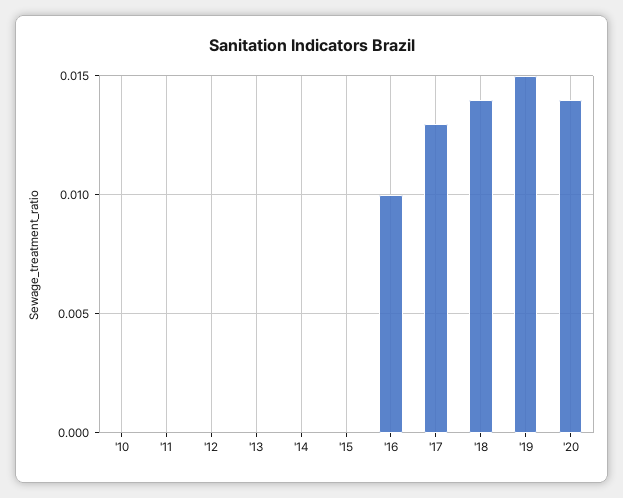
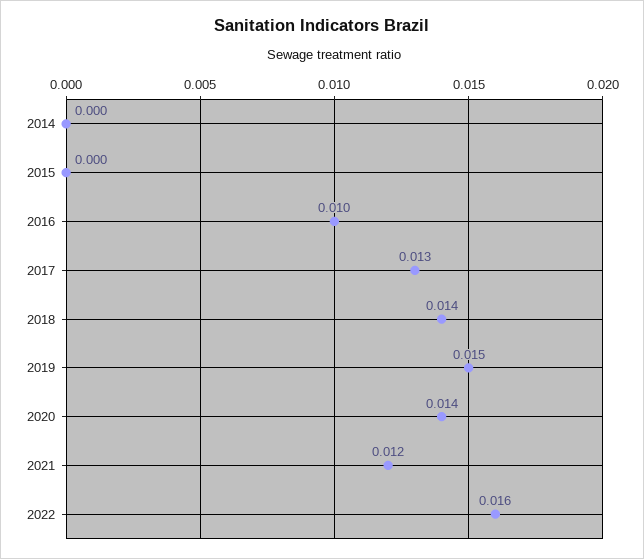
'10: 0 -> none
'11: 0 -> none
'12: 0 -> none
'13: 0 -> none
2021: none -> 0.012
2022: none -> 0.016

